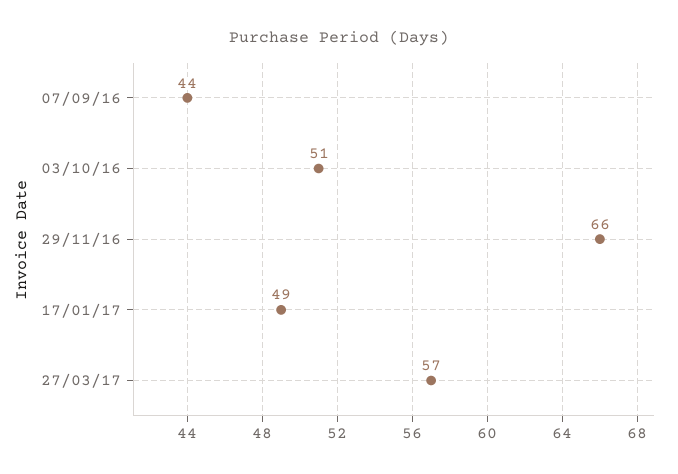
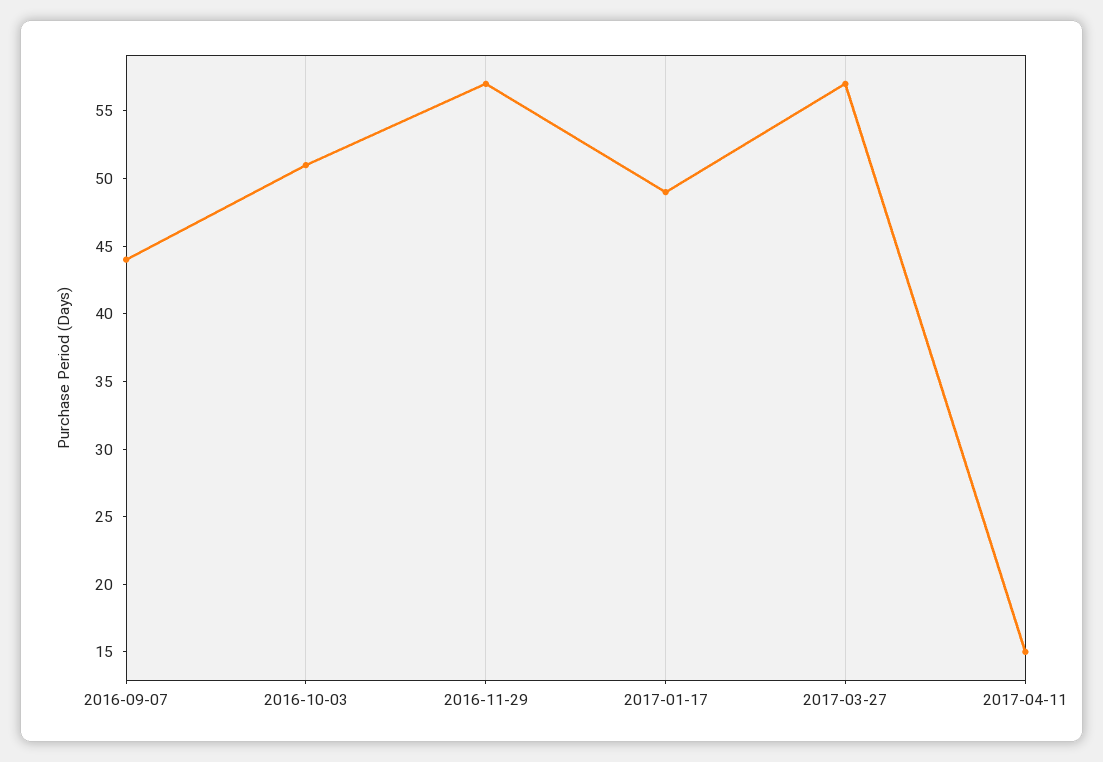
29/11/16: 66 -> 57
2017-04-11: none -> 15

